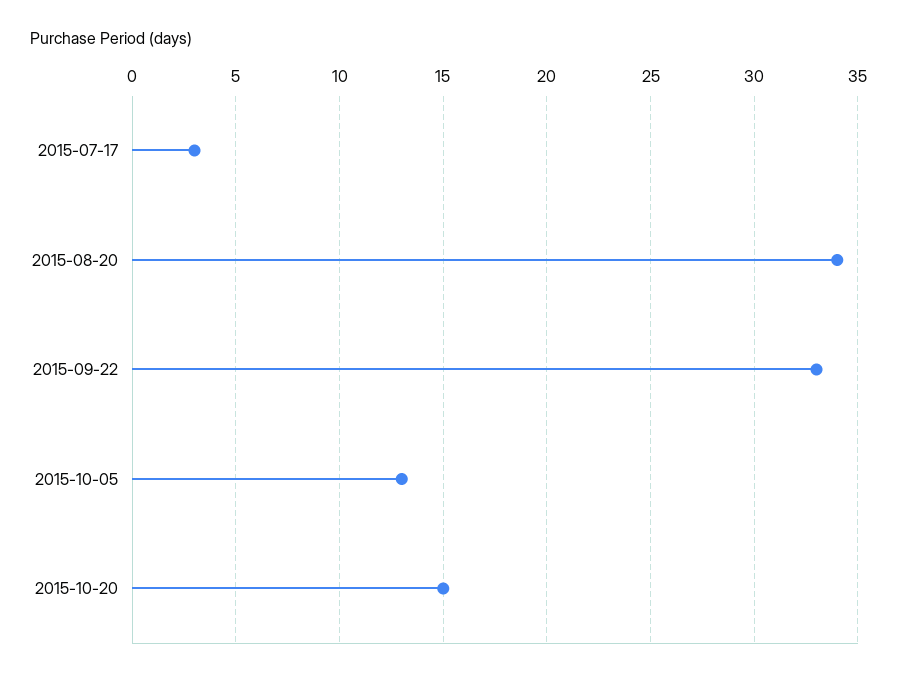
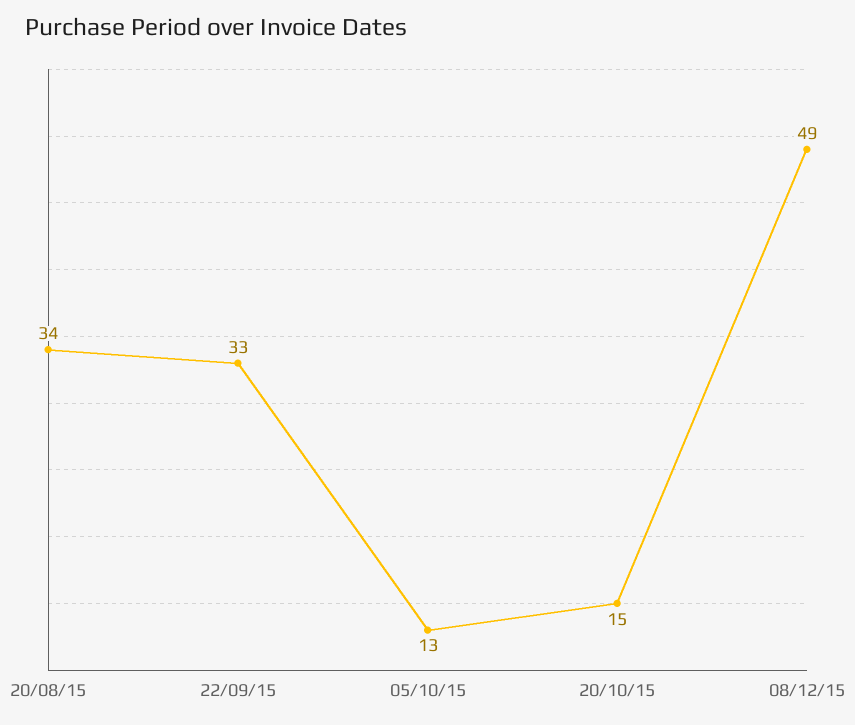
2015-07-17: 3 -> none
08/12/15: none -> 49

